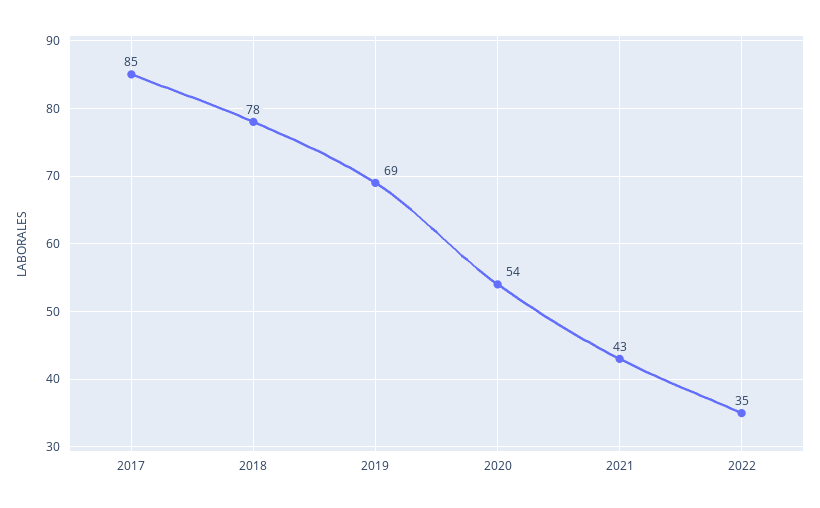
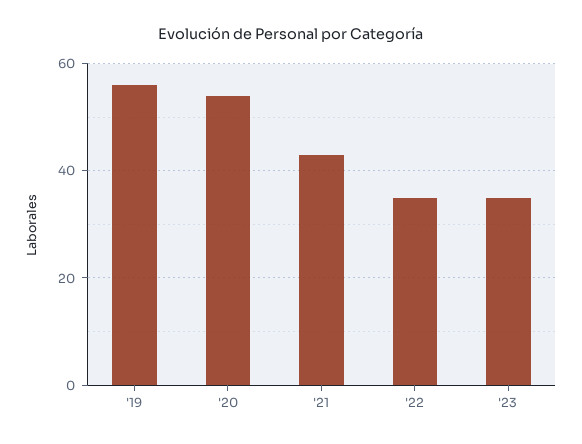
2017: 85 -> none
2018: 78 -> none
2019: 69 -> 55
'23: none -> 35

